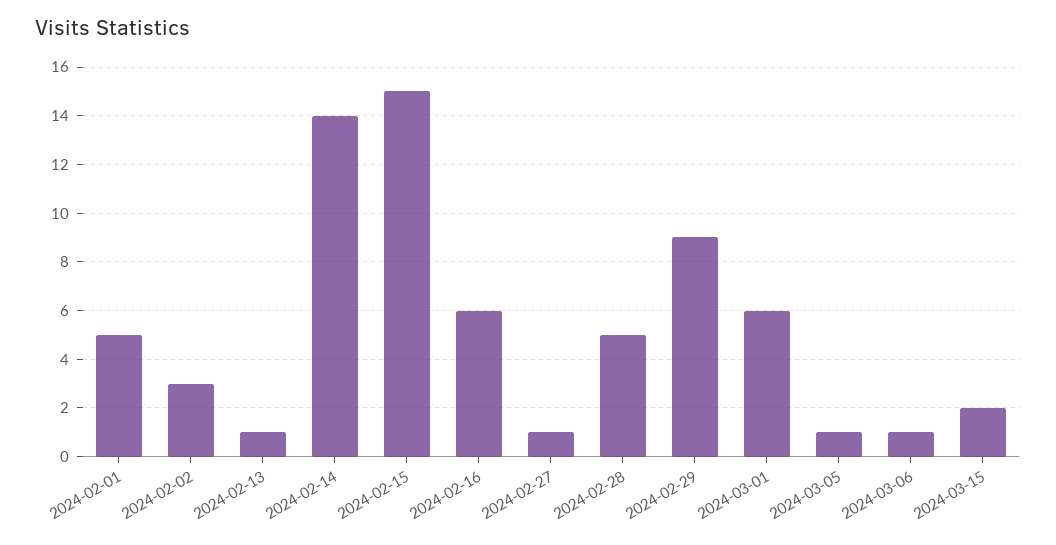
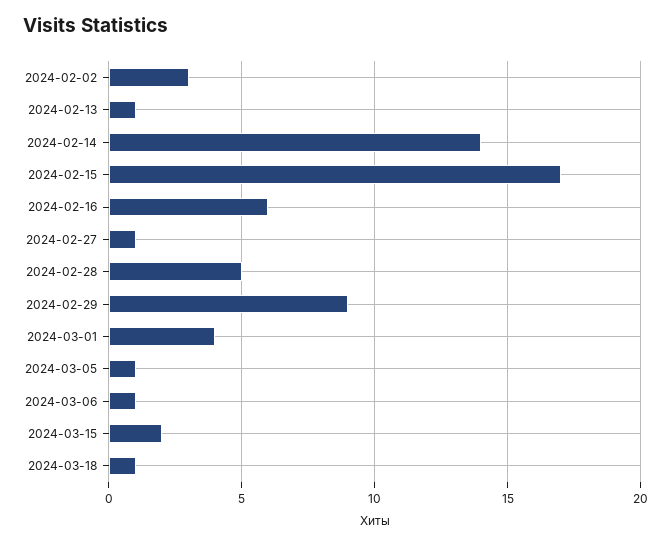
2024-02-01: 5 -> none
2024-02-15: 15 -> 17
2024-03-01: 6 -> 4
2024-03-18: none -> 1

